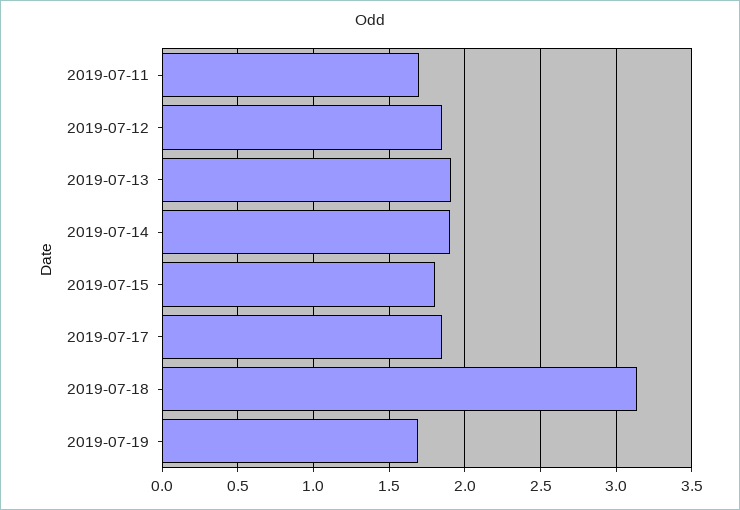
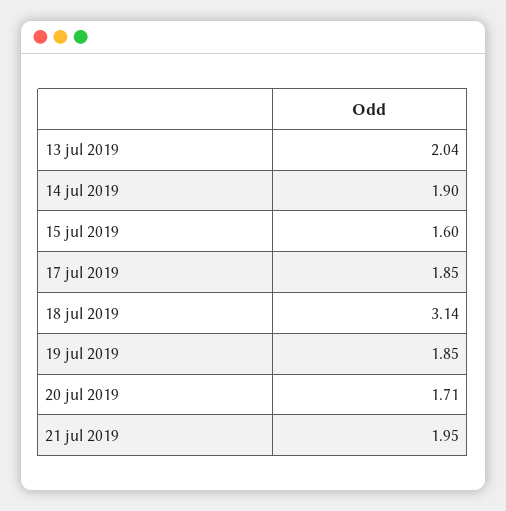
2019-07-11: 1.7 -> none
2019-07-12: 1.85 -> none
2019-07-13: 1.9 -> 2.04
2019-07-15: 1.8 -> 1.6
2019-07-19: 1.7 -> 1.85
20 jul 2019: none -> 1.71
21 jul 2019: none -> 1.95

